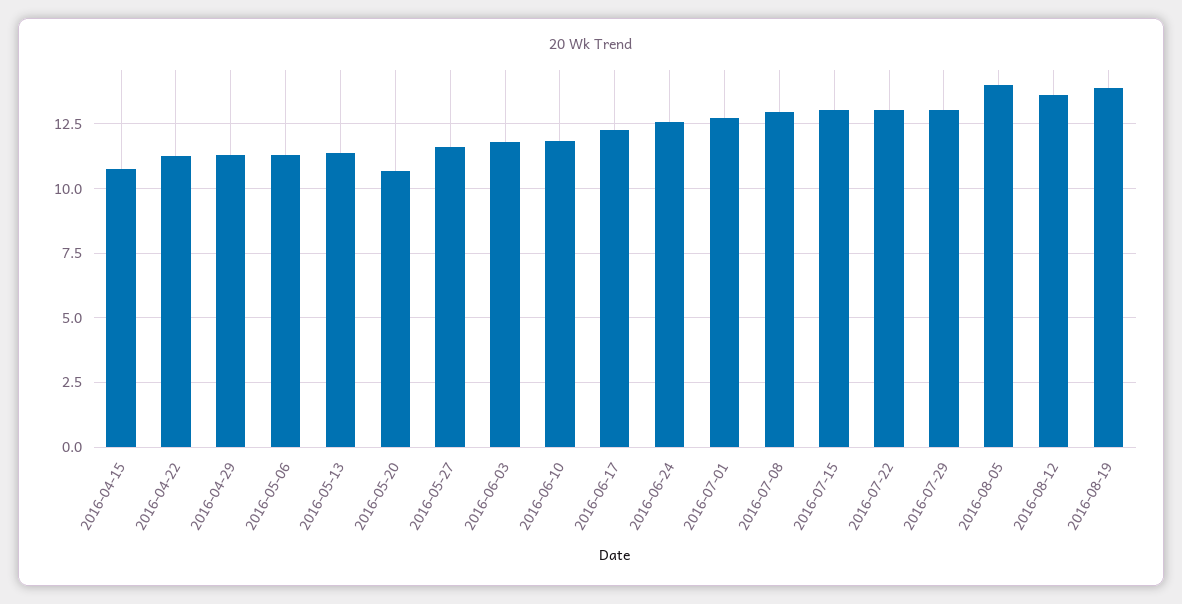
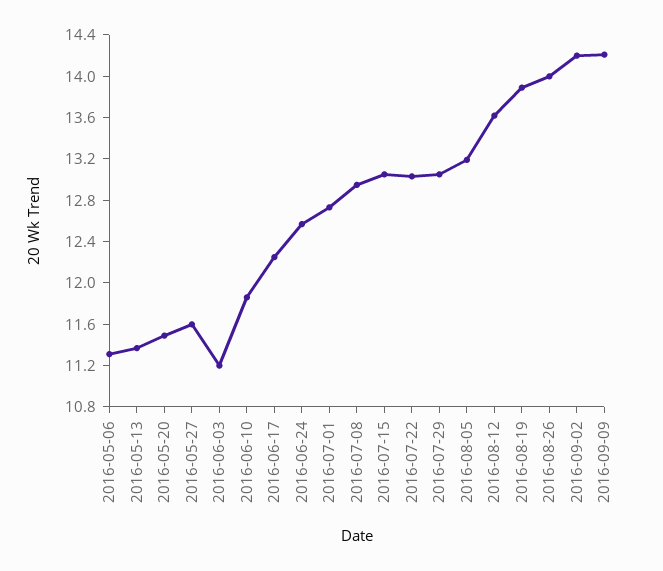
2016-04-15: 10.75 -> none
2016-04-22: 11.25 -> none
2016-04-29: 11.25 -> none
2016-05-20: 10.75 -> 11.5
2016-06-03: 11.75 -> 11.2
2016-08-05: 14 -> 13.2
2016-08-26: none -> 14
2016-09-02: none -> 14.2
2016-09-09: none -> 14.2

